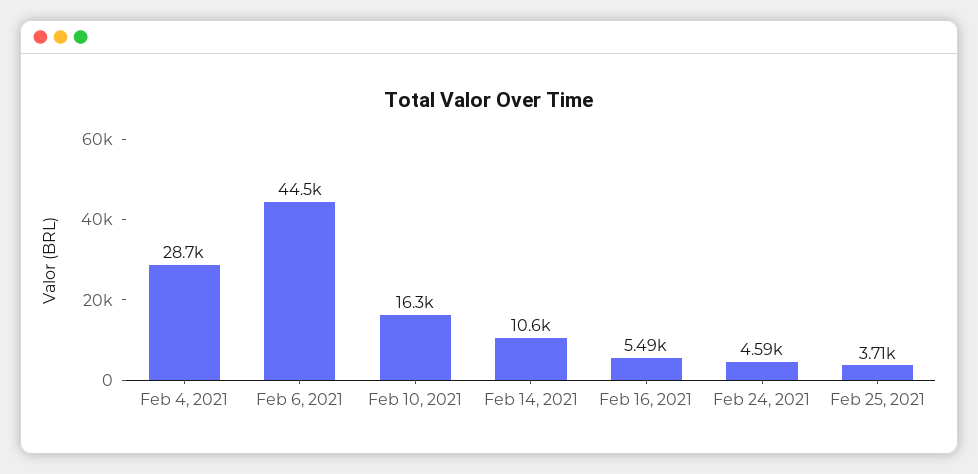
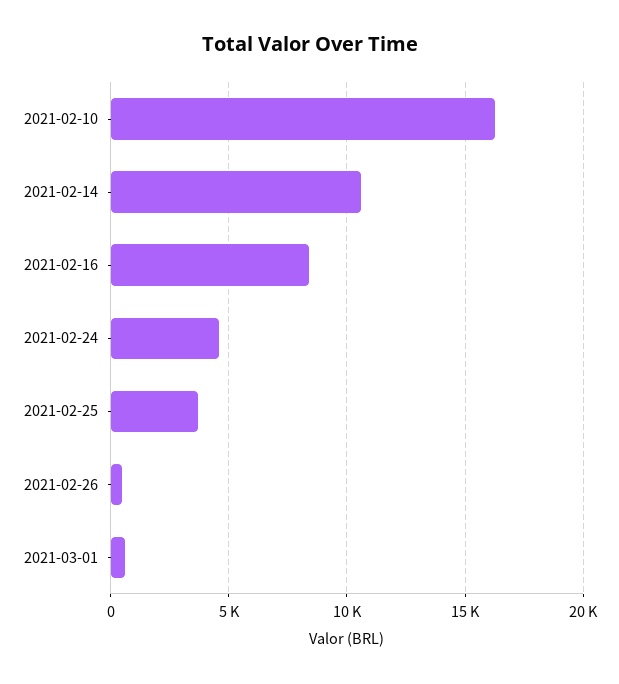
Feb 4, 2021: 28700 -> none
Feb 6, 2021: 44500 -> none
Feb 16, 2021: 5490 -> 8500
2021-02-26: none -> 500
2021-03-01: none -> 500

